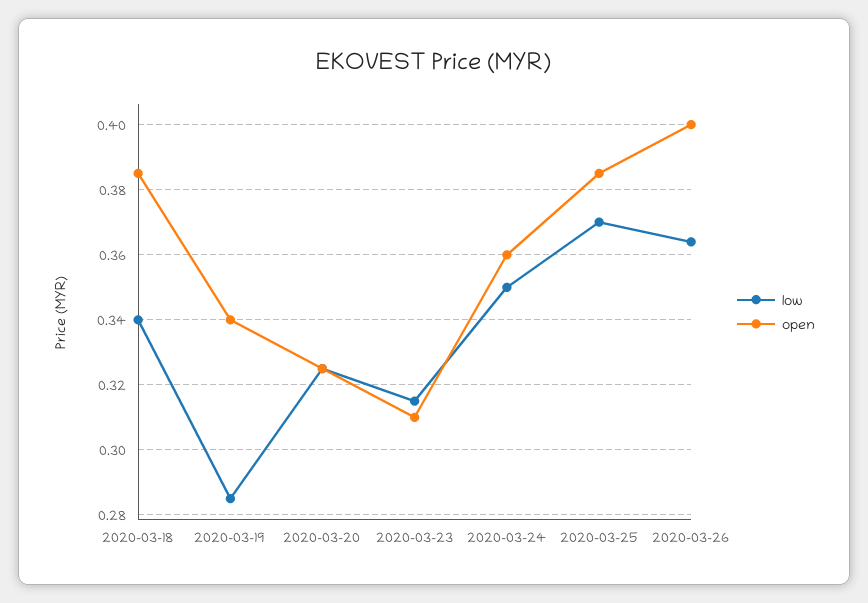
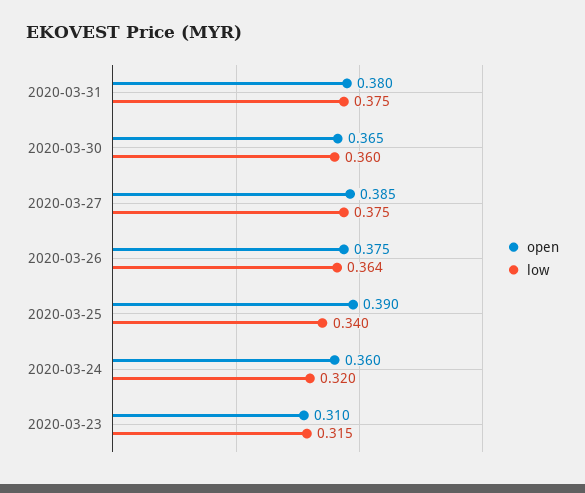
low, 2020-03-18: 0.34 -> none
open, 2020-03-18: 0.385 -> none
low, 2020-03-19: 0.285 -> none
open, 2020-03-19: 0.34 -> none
low, 2020-03-20: 0.325 -> none
open, 2020-03-20: 0.325 -> none
low, 2020-03-24: 0.35 -> 0.32
low, 2020-03-25: 0.37 -> 0.34
open, 2020-03-25: 0.385 -> 0.39
open, 2020-03-26: 0.4 -> 0.375
open, 2020-03-31: none -> 0.38
low, 2020-03-31: none -> 0.375
open, 2020-03-30: none -> 0.365
low, 2020-03-30: none -> 0.36
open, 2020-03-27: none -> 0.385
low, 2020-03-27: none -> 0.375

